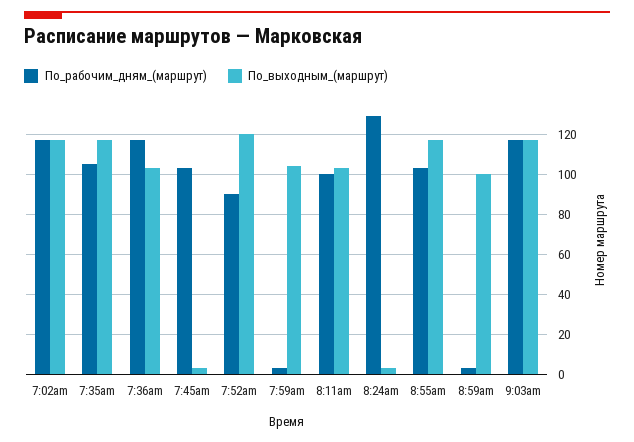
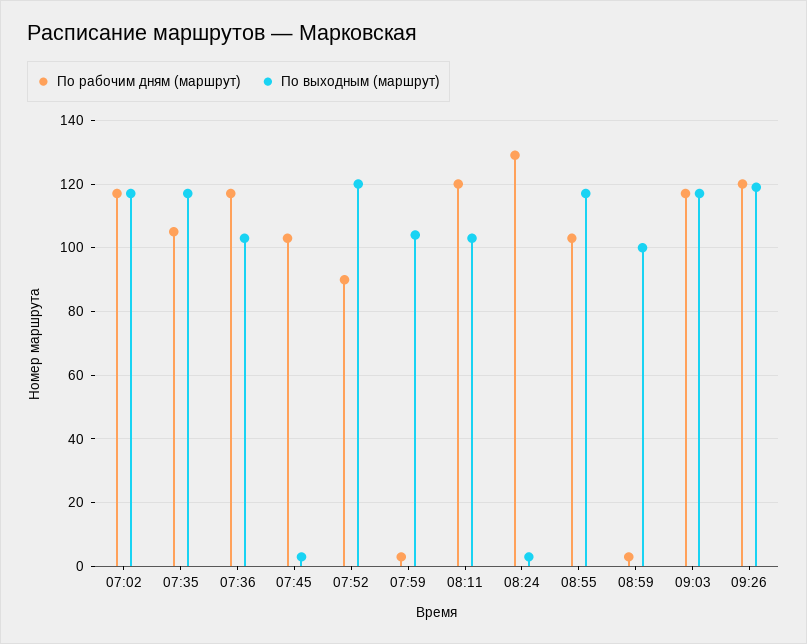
По_рабочим_дням_(маршрут), 8:11am: 100 -> 120
По_рабочим_дням_(маршрут), 09:26: none -> 120
По_выходным_(маршрут), 09:26: none -> 120

